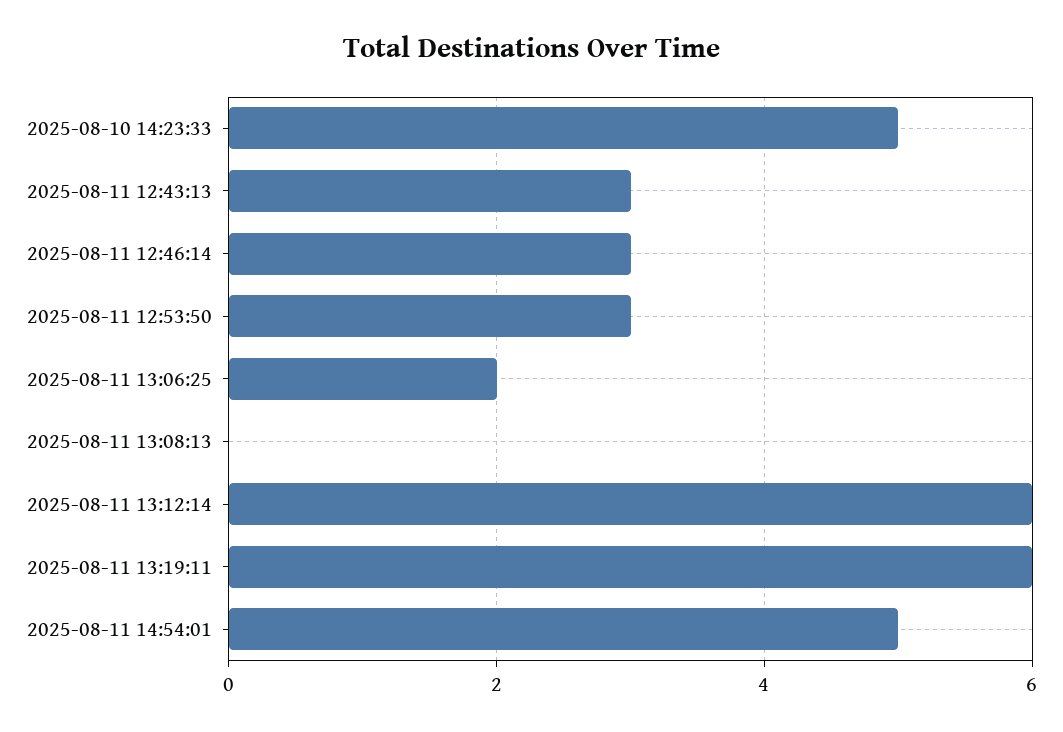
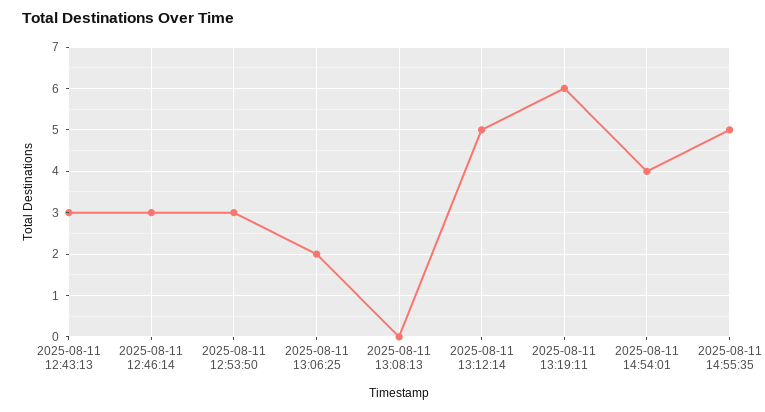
2025-08-10 14:23:33: 5 -> none
2025-08-11 13:12:14: 6 -> 5
2025-08-11 14:54:01: 5 -> 4
2025-08-11 14:55:35: none -> 5

